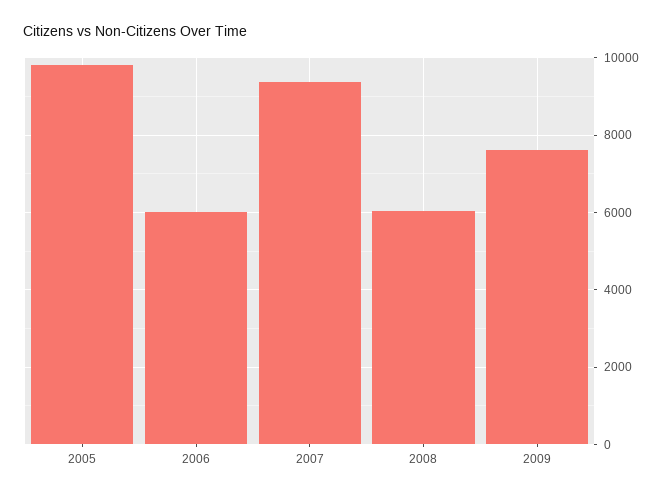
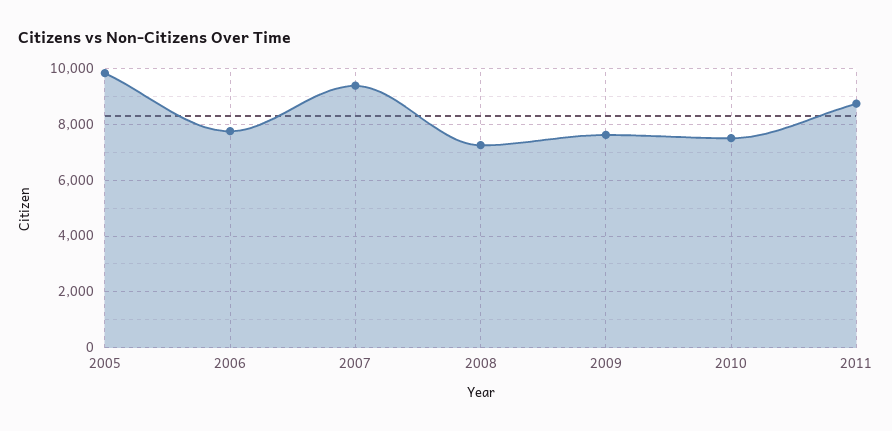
2006: 6000 -> 7750
2008: 6000 -> 7250
2010: none -> 7500
2011: none -> 8750

